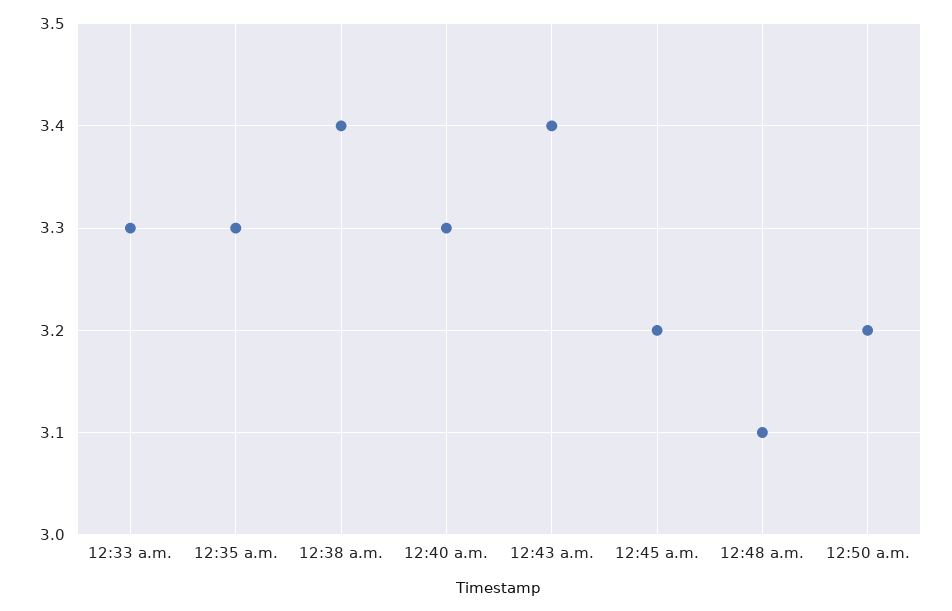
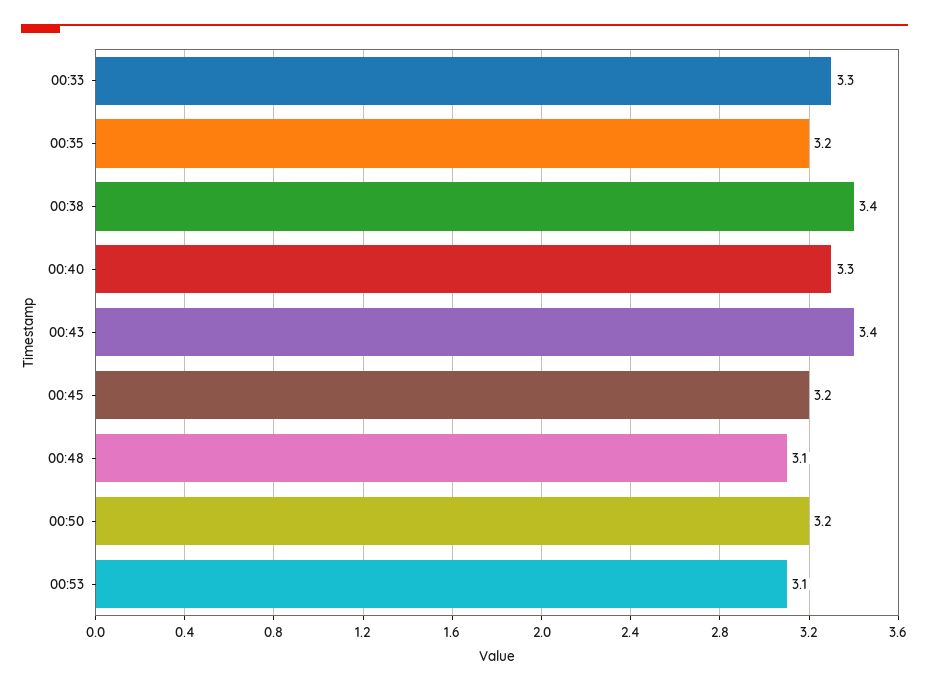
12:35 a.m.: 3.3 -> 3.2
00:53: none -> 3.1

